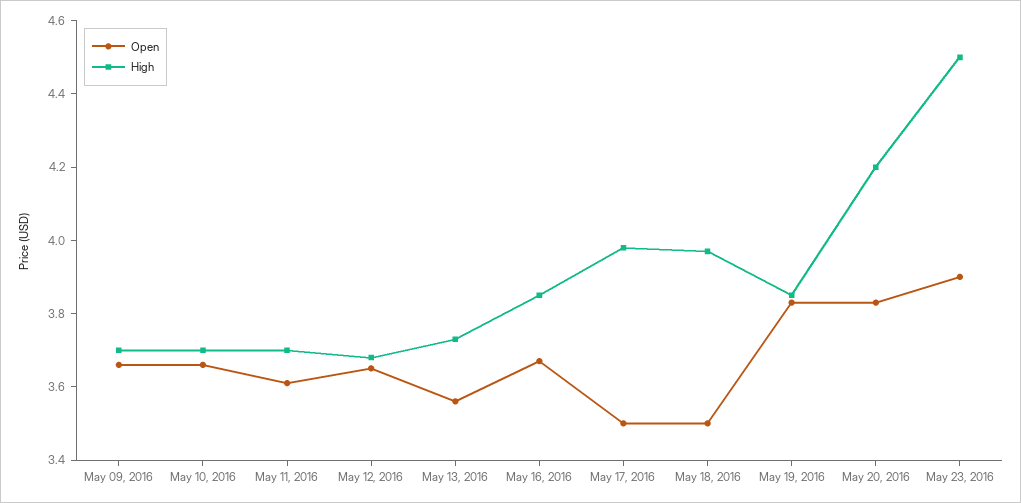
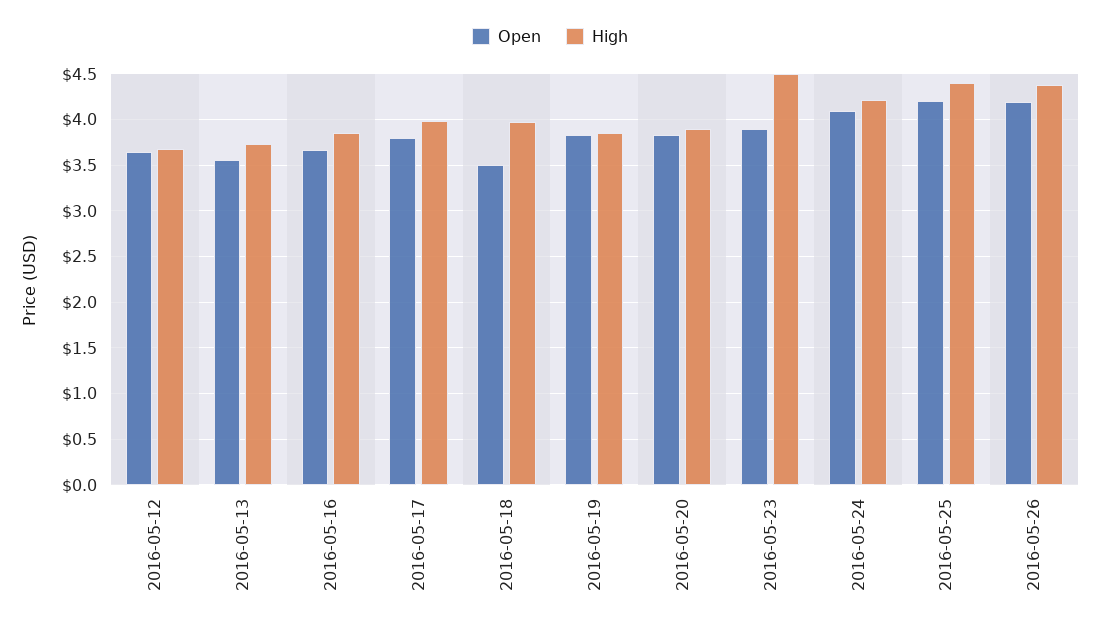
Open, May 09, 2016: 3.65 -> none
High, May 09, 2016: 3.7 -> none
Open, May 10, 2016: 3.65 -> none
High, May 10, 2016: 3.7 -> none
Open, May 11, 2016: 3.6 -> none
High, May 11, 2016: 3.7 -> none
Open, May 17, 2016: 3.5 -> 3.8
High, May 20, 2016: 4.2 -> 3.9
Open, 2016-05-24: none -> 4.1
High, 2016-05-24: none -> 4.2
Open, 2016-05-25: none -> 4.2
High, 2016-05-25: none -> 4.4
Open, 2016-05-26: none -> 4.2
High, 2016-05-26: none -> 4.4

